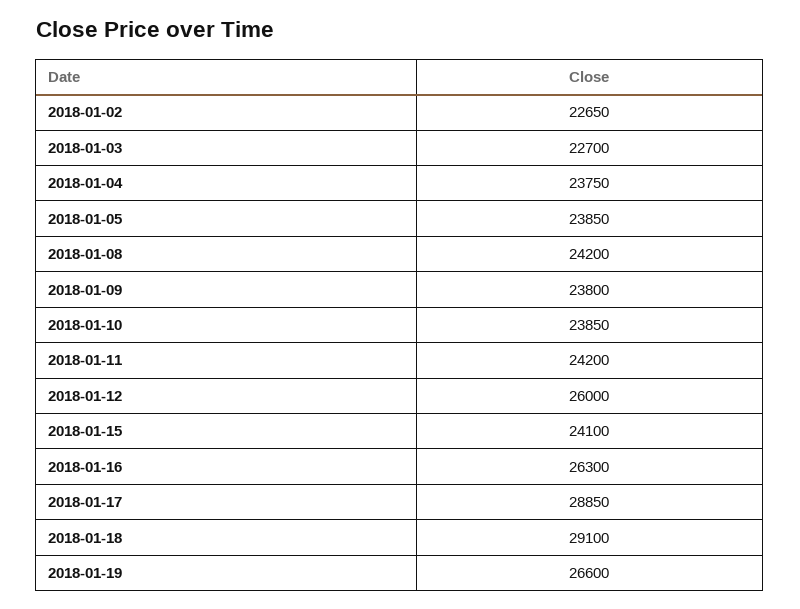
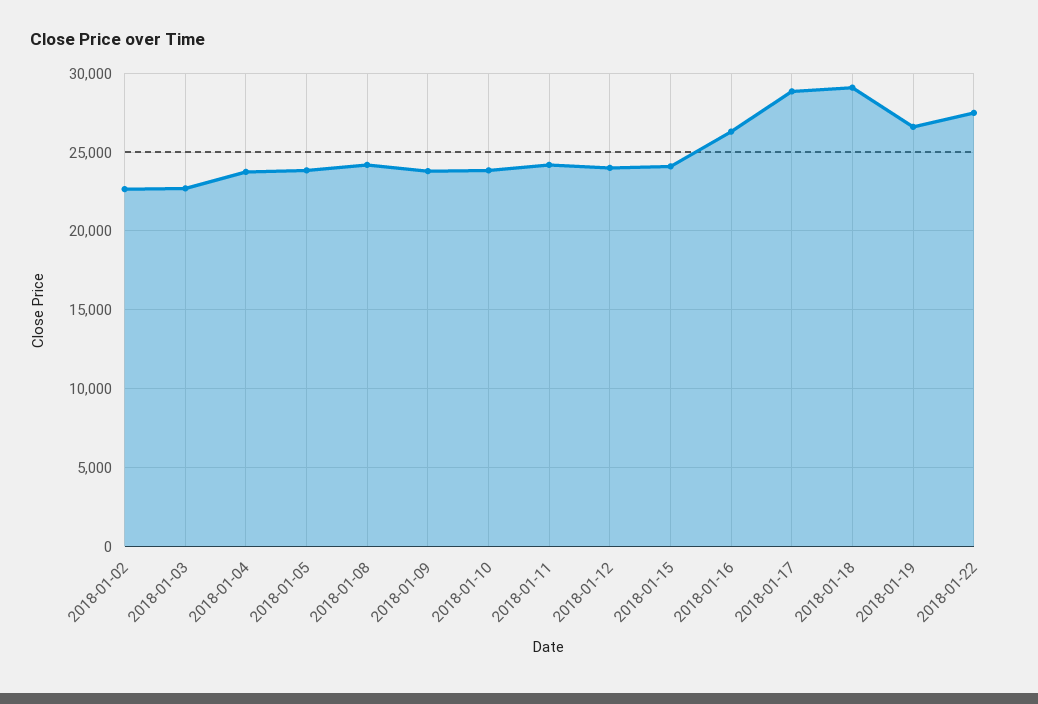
2018-01-12: 26000 -> 24000
2018-01-22: none -> 27500

